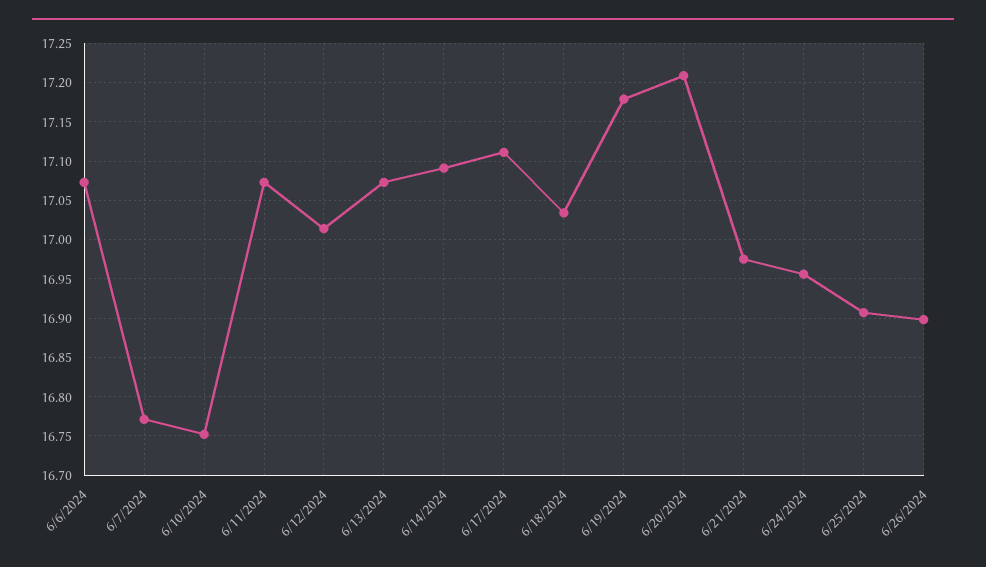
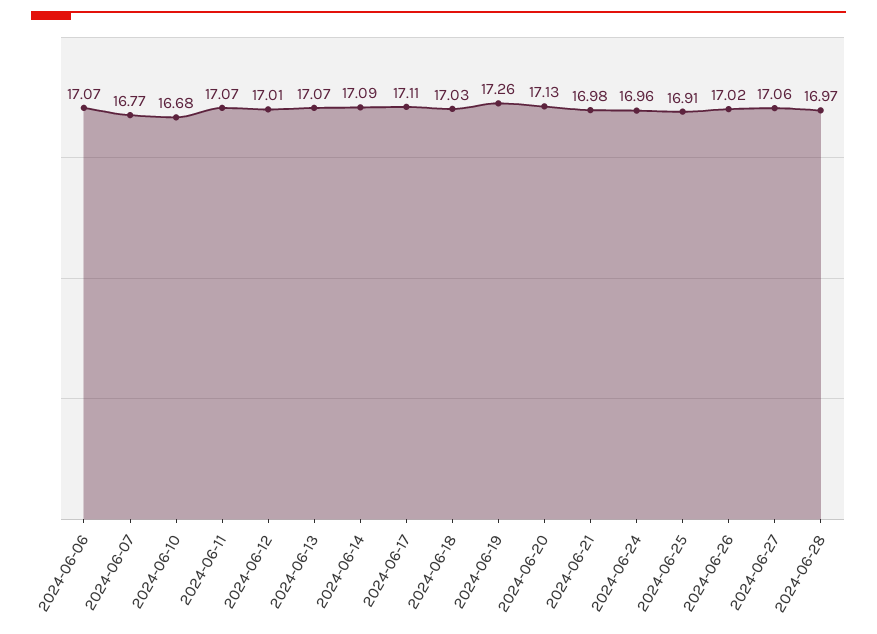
6/10/2024: 16.75 -> 16.68
6/19/2024: 17.18 -> 17.26
6/20/2024: 17.21 -> 17.13
6/26/2024: 16.9 -> 17.02
2024-06-27: none -> 17.06
2024-06-28: none -> 16.97

